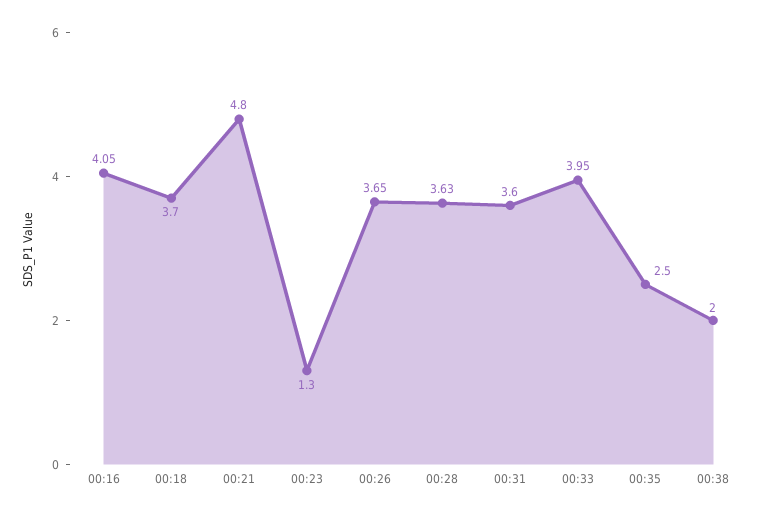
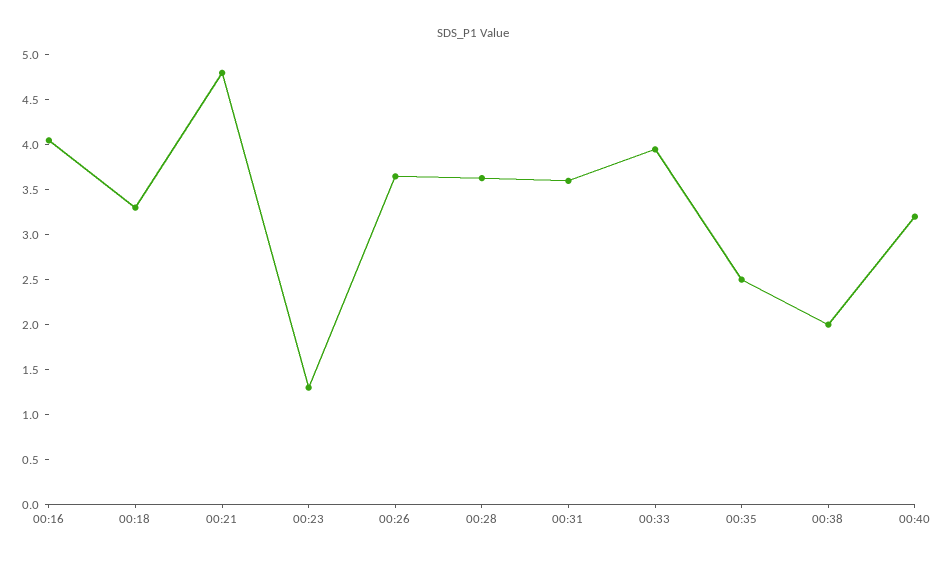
00:18: 3.7 -> 3.3
00:40: none -> 3.2

